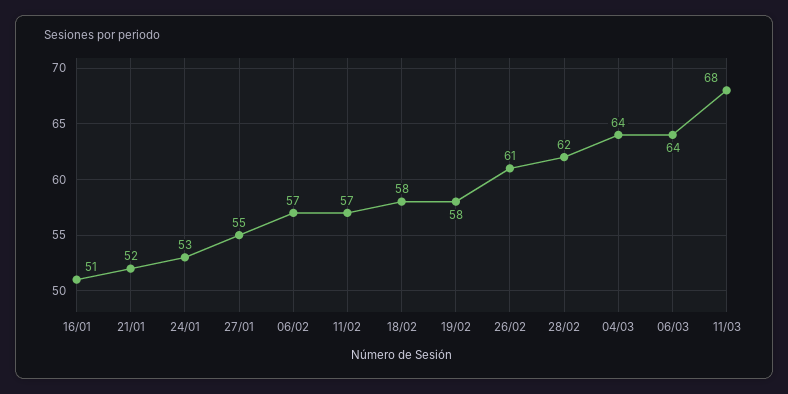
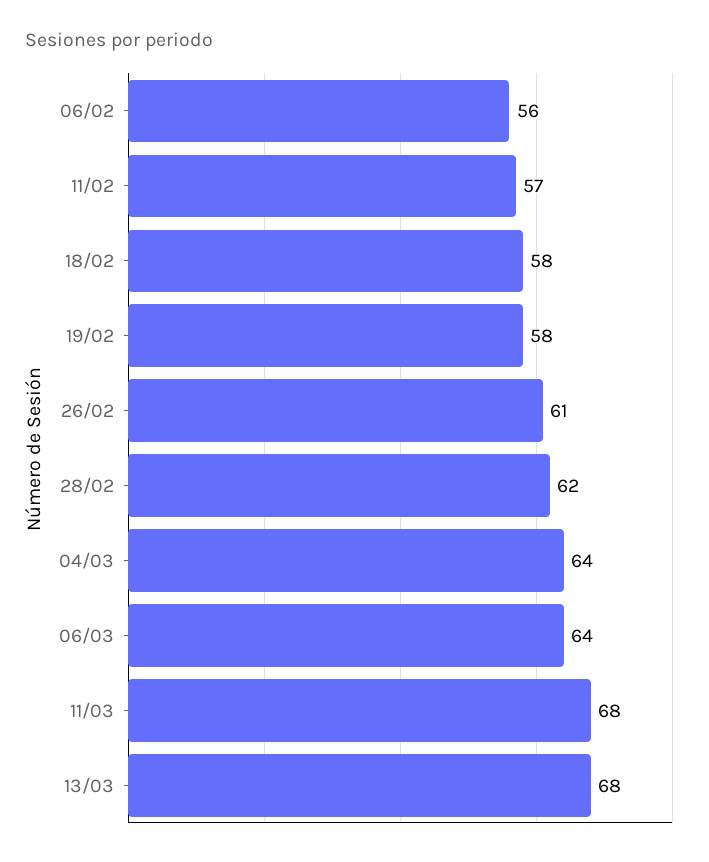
16/01: 51 -> none
21/01: 52 -> none
24/01: 53 -> none
27/01: 55 -> none
06/02: 57 -> 56
13/03: none -> 68

